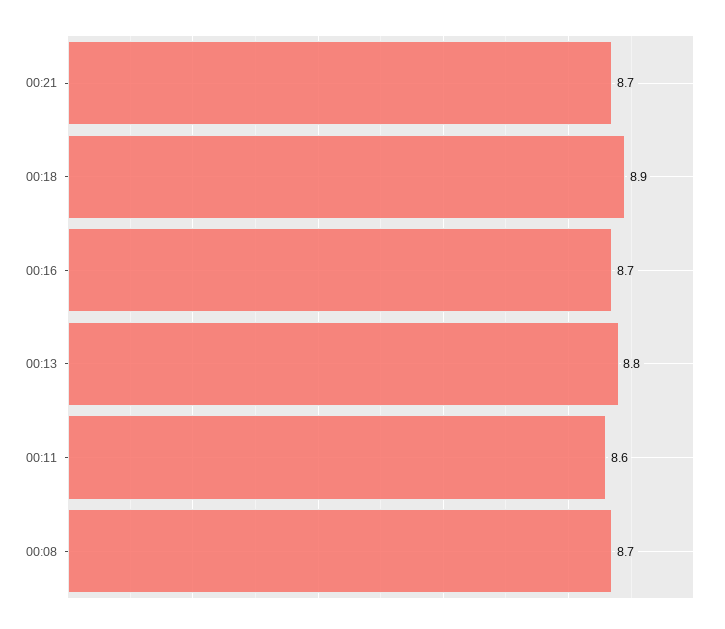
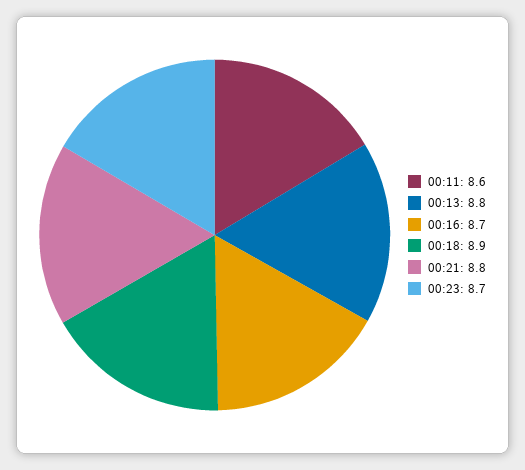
00:21: 8.7 -> 8.8
00:08: 8.7 -> none
00:23: none -> 8.7

